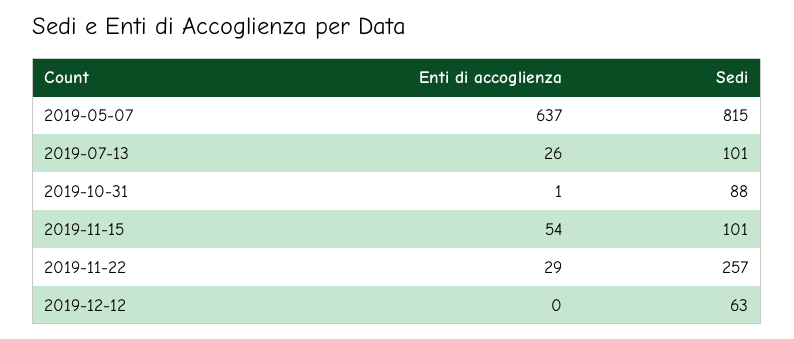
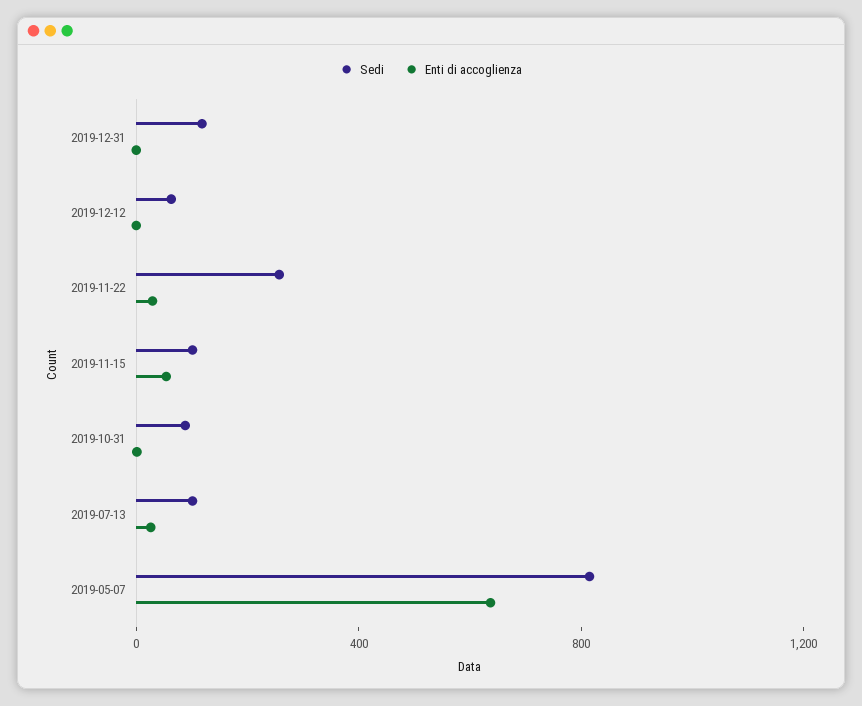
Sedi, 2019-12-31: none -> 100
Enti di accoglienza, 2019-12-31: none -> 0

